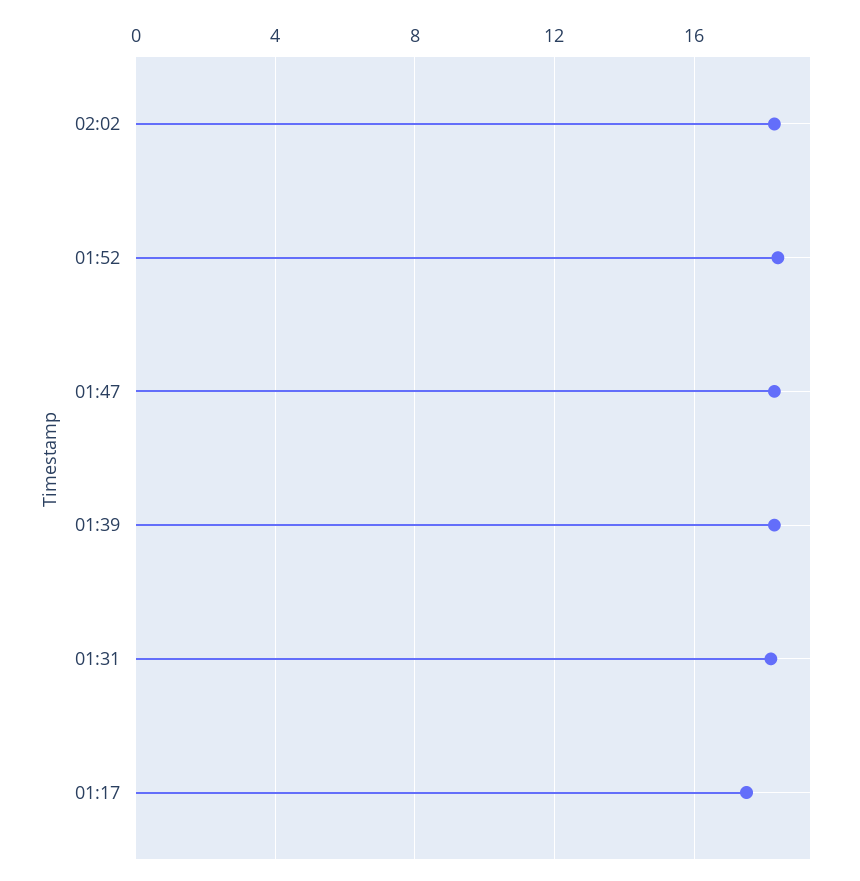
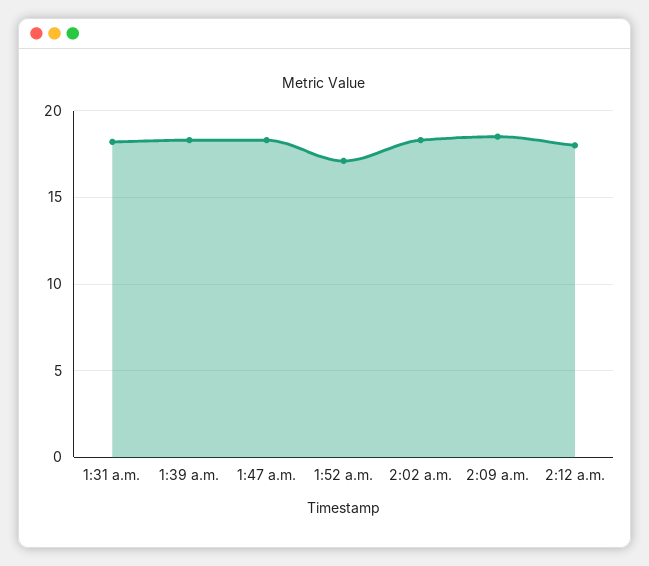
01:52: 18.5 -> 17
01:17: 17.5 -> none
2:09 a.m.: none -> 18.5
2:12 a.m.: none -> 18

